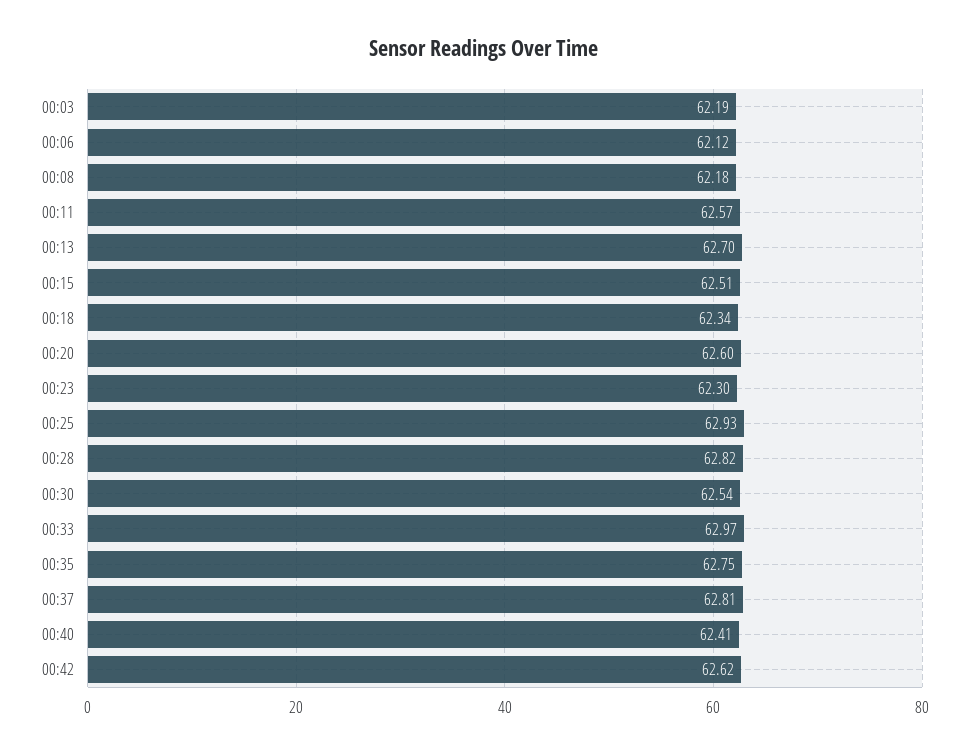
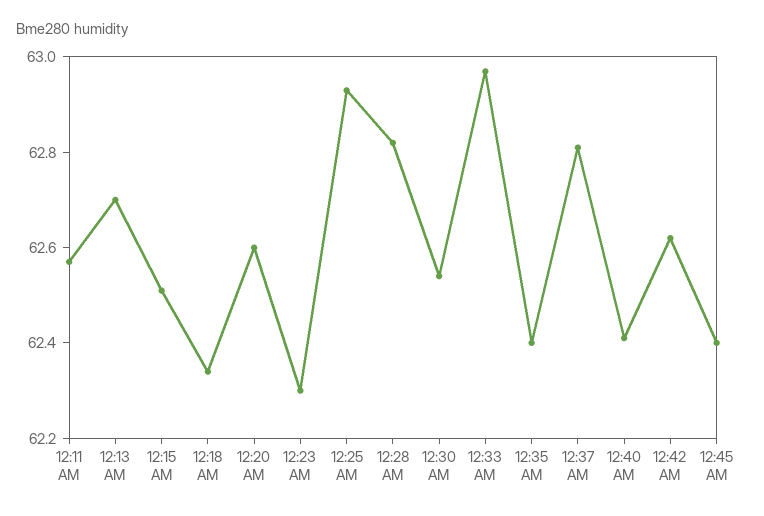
00:03: 62.19 -> none
00:06: 62.12 -> none
00:08: 62.18 -> none
00:35: 62.75 -> 62.4
12:45 AM: none -> 62.4

